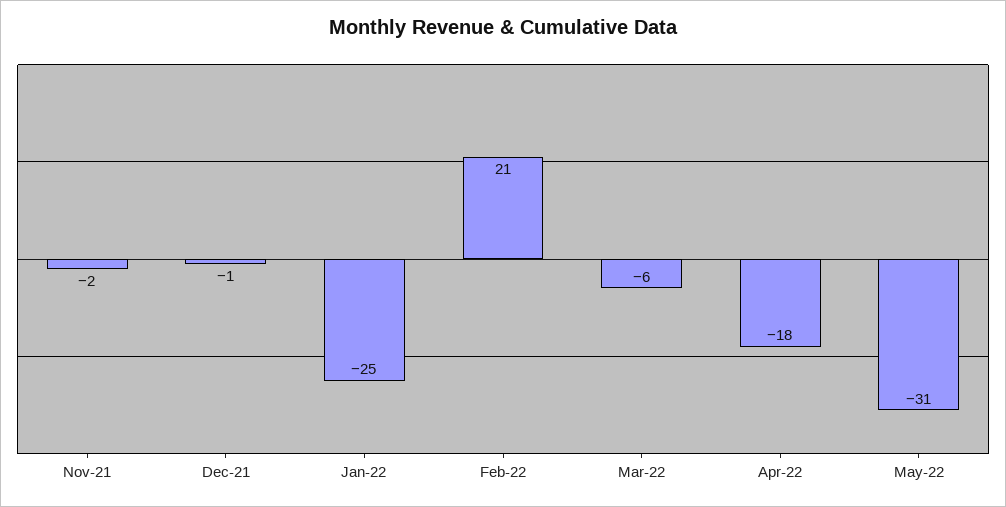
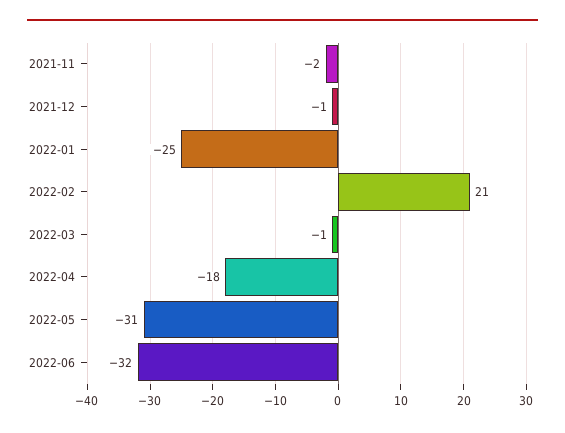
Mar-22: -6 -> -1
2022-06: none -> -32

